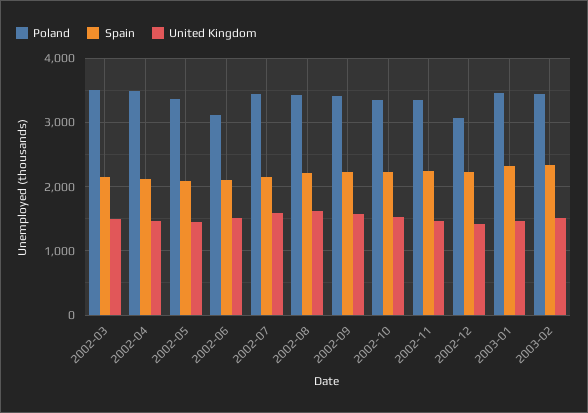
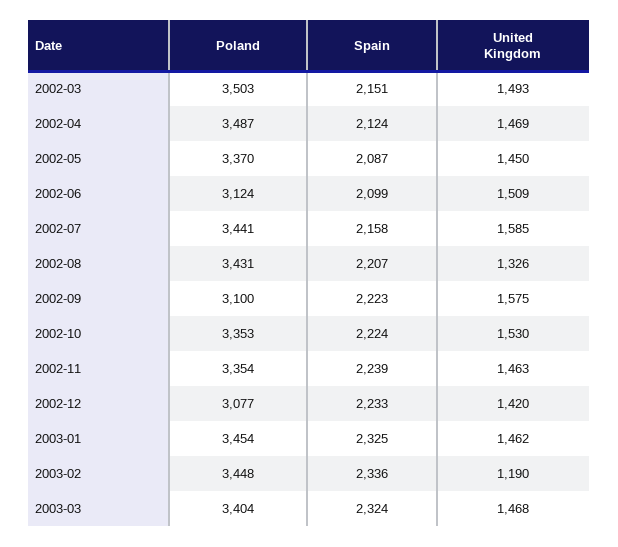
United Kingdom, 2002-08: 1600 -> 1326
Poland, 2002-09: 3400 -> 3100
United Kingdom, 2003-02: 1500 -> 1190
Poland, 2003-03: none -> 3404
Spain, 2003-03: none -> 2324
United Kingdom, 2003-03: none -> 1468

